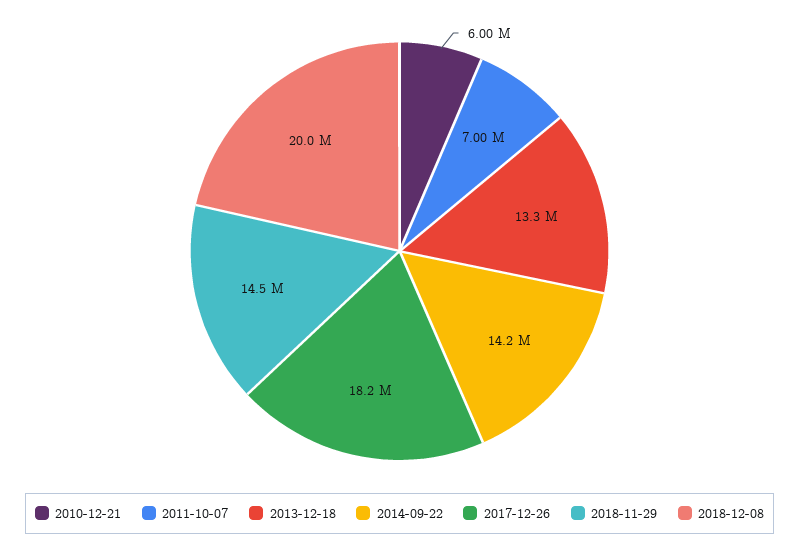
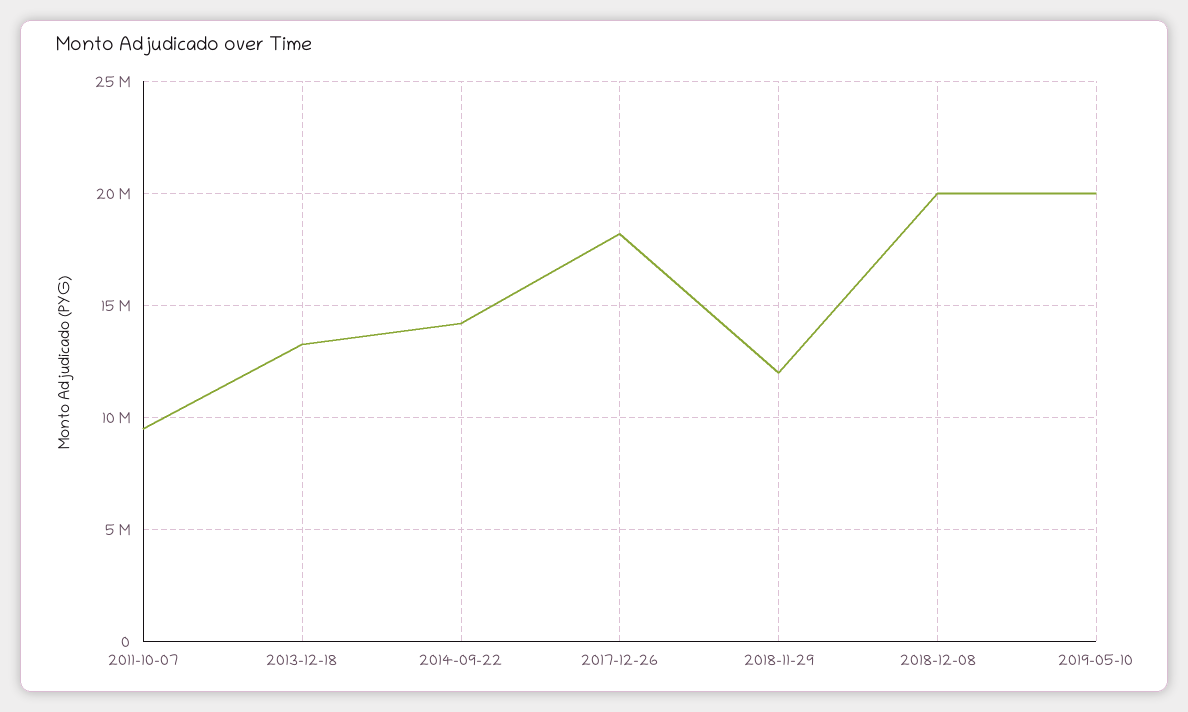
2010-12-21: 6000000 -> none
2011-10-07: 7000000 -> 9500000
2018-11-29: 14500000 -> 12000000
2019-05-10: none -> 20000000

